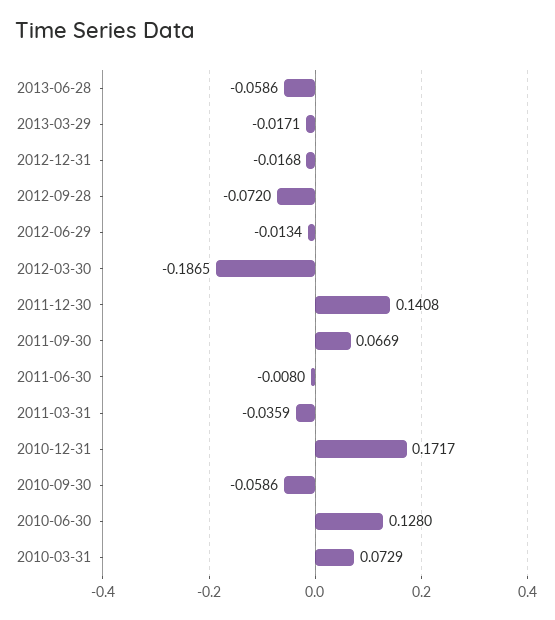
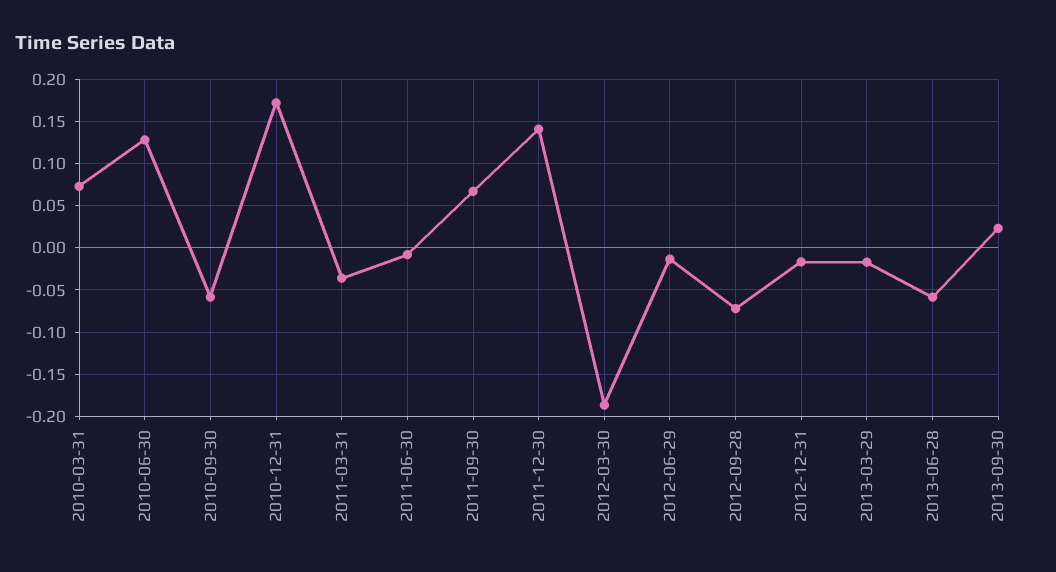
2013-09-30: none -> 0.02

